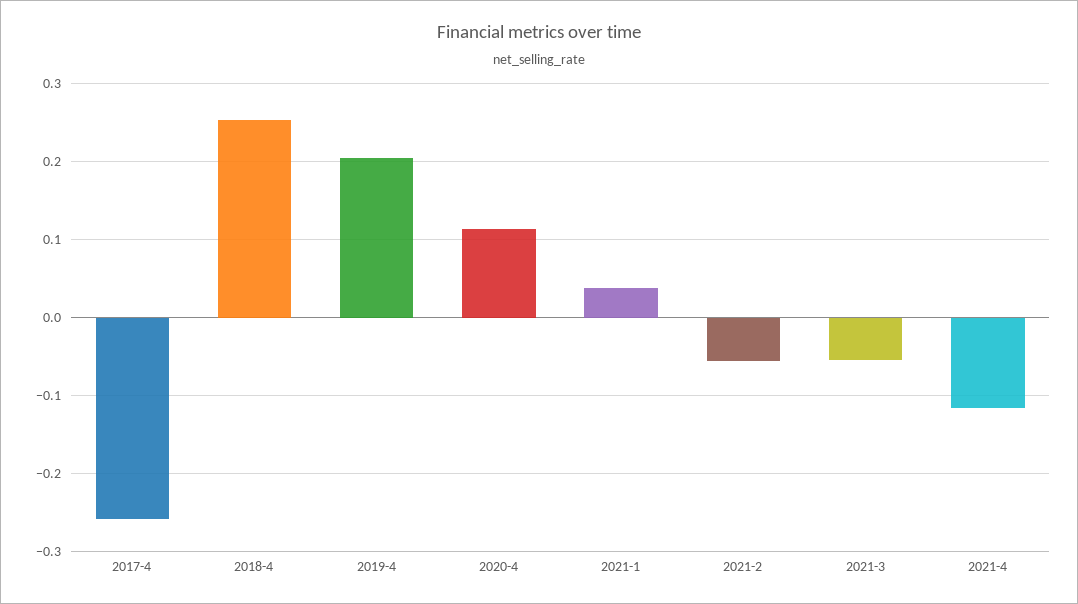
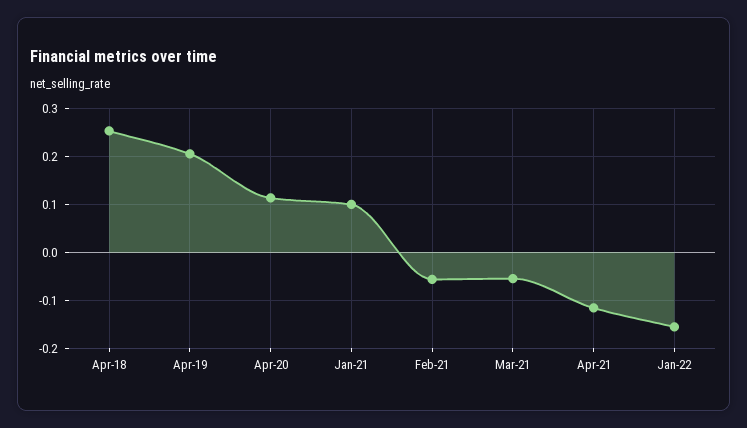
2017-4: -0.26 -> none
2021-1: 0.04 -> 0.1
Jan-22: none -> -0.16

